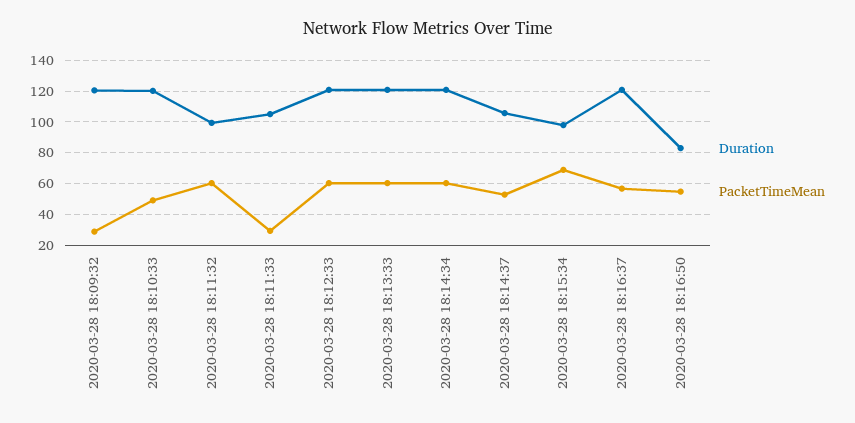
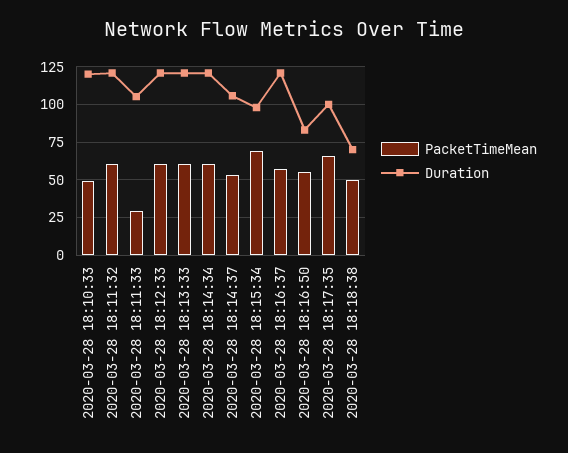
Duration, 2020-03-28 18:09:32: 120 -> none
PacketTimeMean, 2020-03-28 18:09:32: 30 -> none
Duration, 2020-03-28 18:11:32: 100 -> 120
PacketTimeMean, 2020-03-28 18:17:35: none -> 65
Duration, 2020-03-28 18:17:35: none -> 100
PacketTimeMean, 2020-03-28 18:18:38: none -> 50
Duration, 2020-03-28 18:18:38: none -> 70

